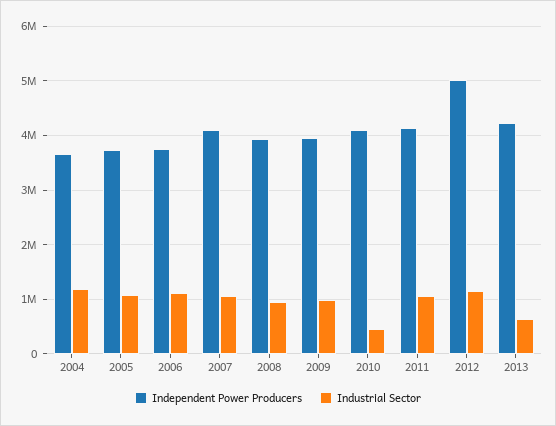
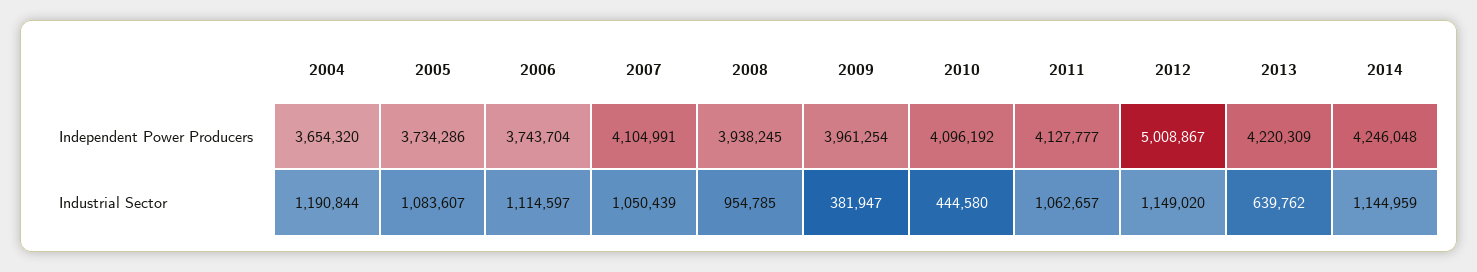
Industrial Sector, 2009: 1000000 -> 381947
Independent Power Producers, 2014: none -> 4246048
Industrial Sector, 2014: none -> 1144959

